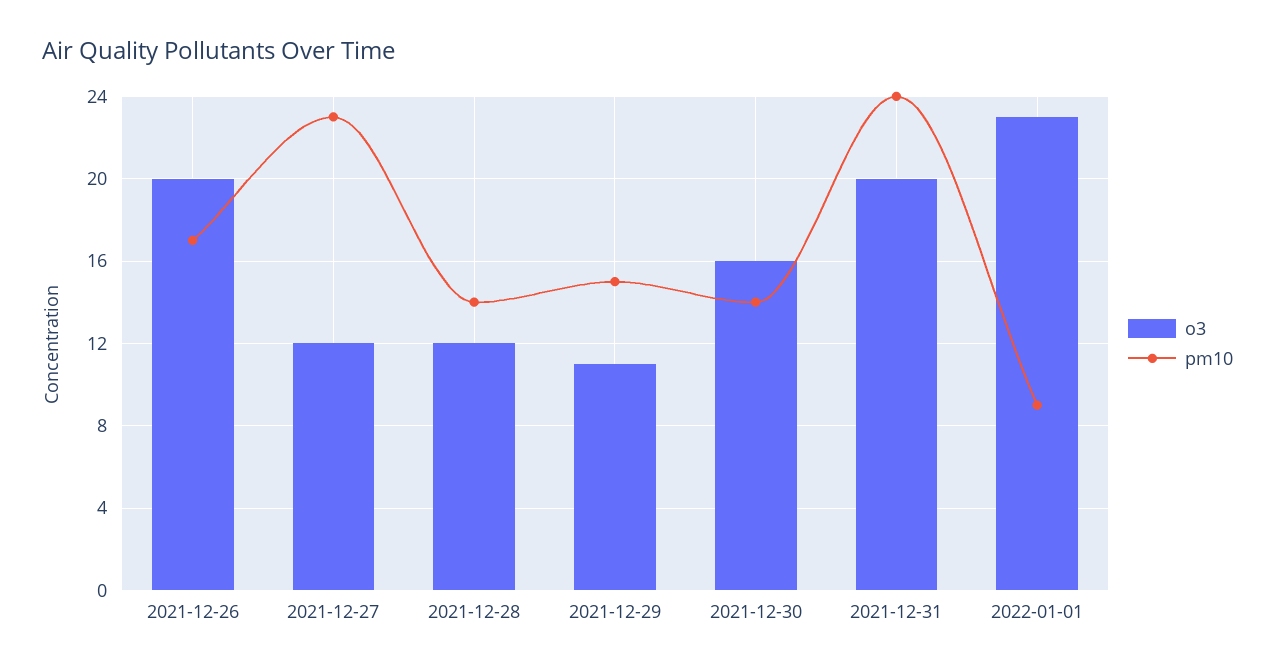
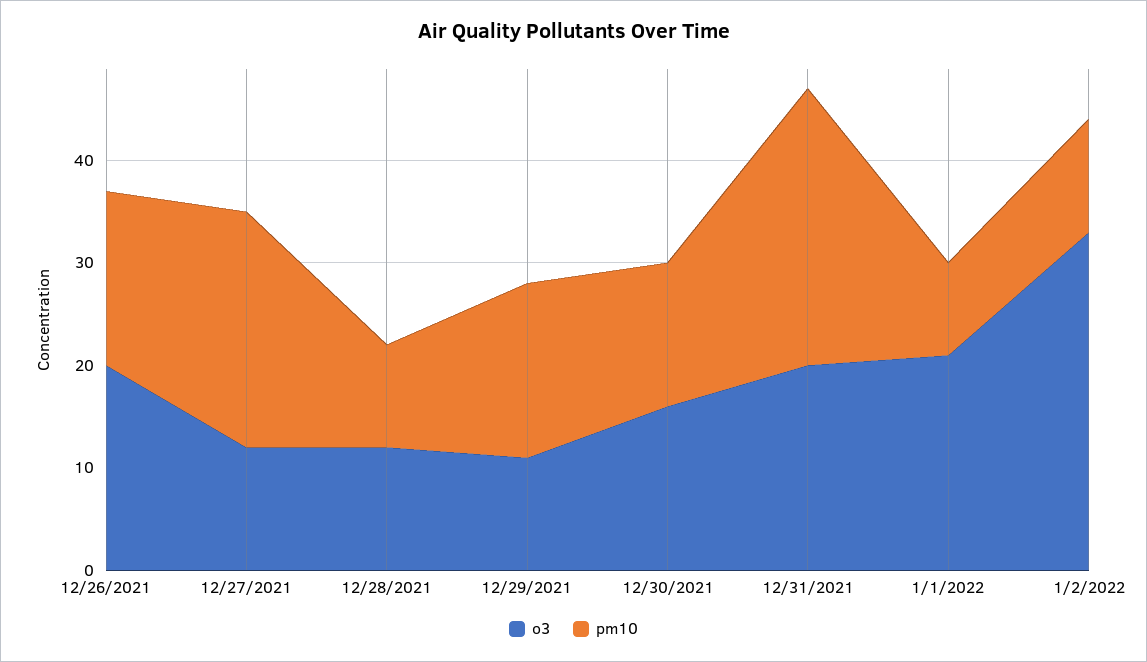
pm10, 2021-12-28: 14 -> 10
pm10, 2021-12-29: 15 -> 17
pm10, 2021-12-31: 24 -> 27
o3, 2022-01-01: 23 -> 21
o3, 1/2/2022: none -> 33
pm10, 1/2/2022: none -> 11

